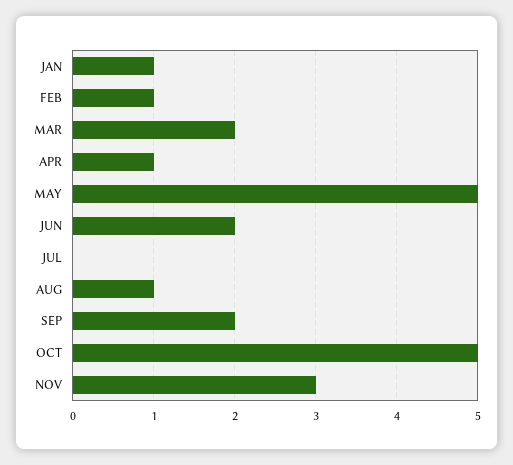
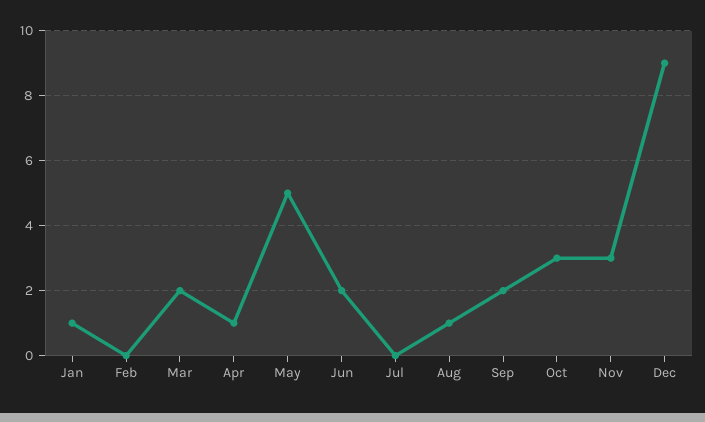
FEB: 1 -> 0
OCT: 5 -> 3
Dec: none -> 9

